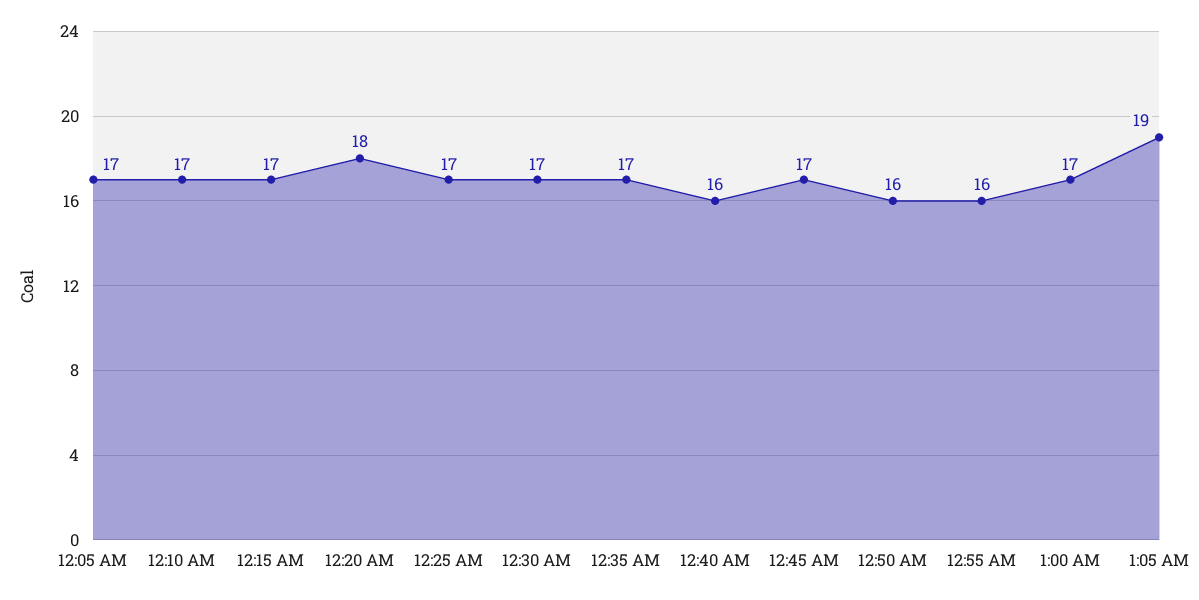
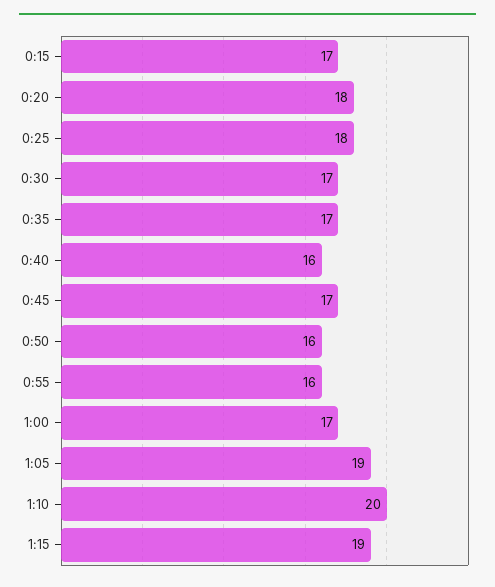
12:05 AM: 17 -> none
12:10 AM: 17 -> none
12:25 AM: 17 -> 18
1:10: none -> 20
1:15: none -> 19

